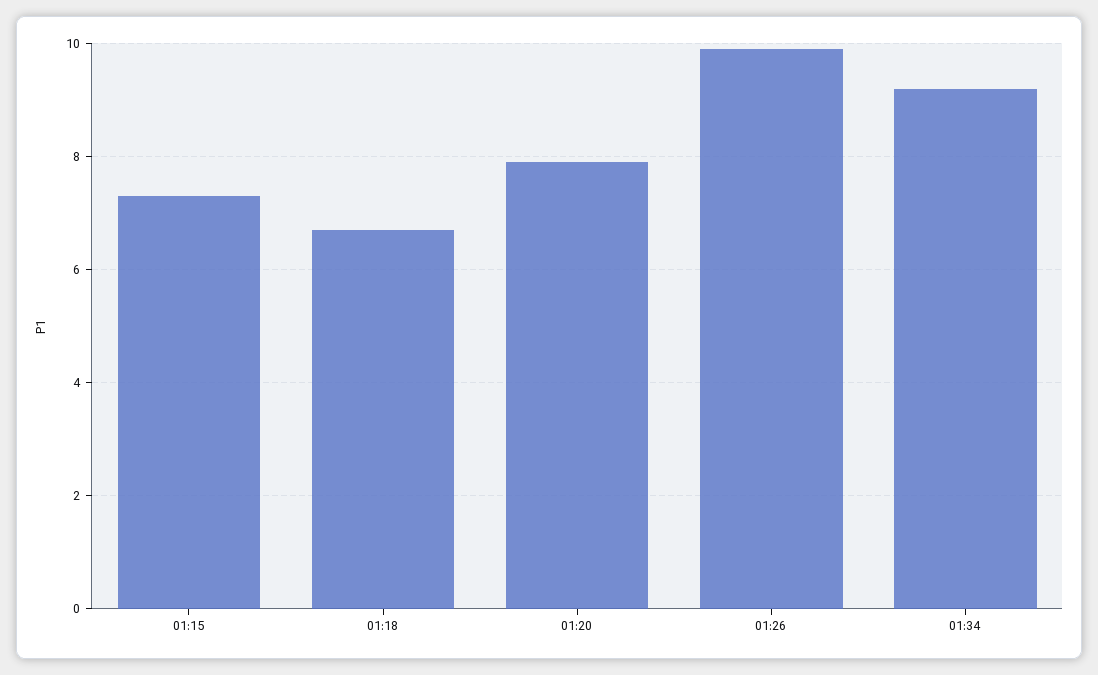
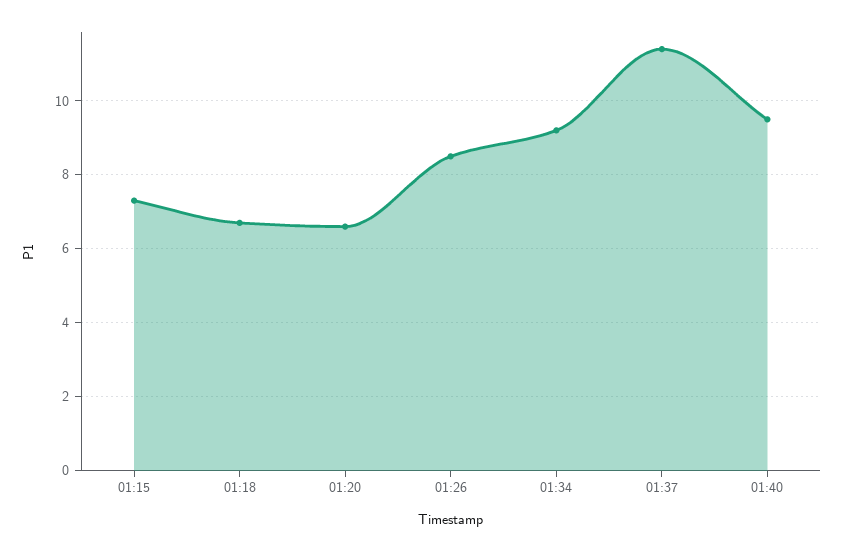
01:20: 8 -> 6.5
01:26: 10 -> 8.5
01:37: none -> 11.5
01:40: none -> 9.5

